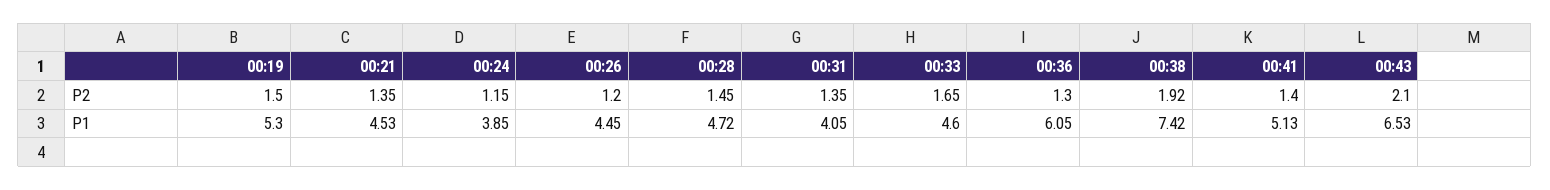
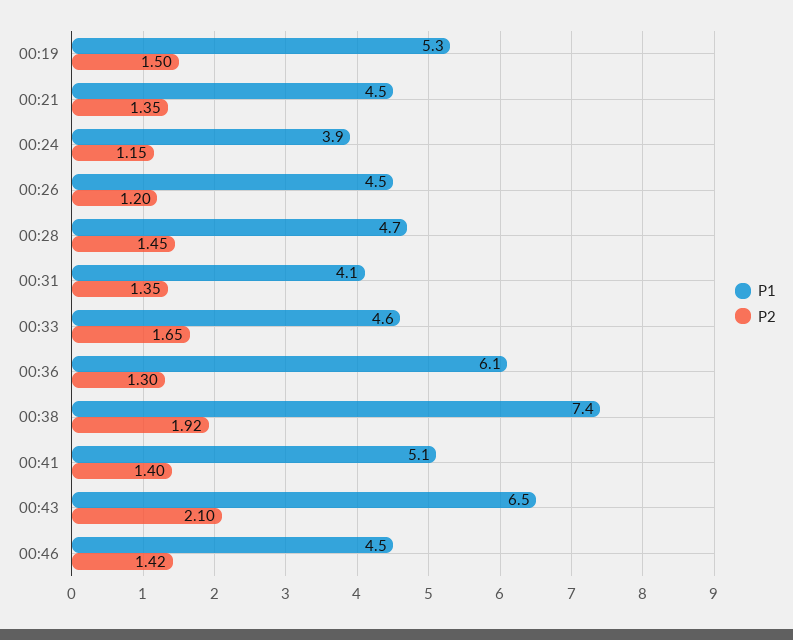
P1, 00:46: none -> 4.5
P2, 00:46: none -> 1.42

